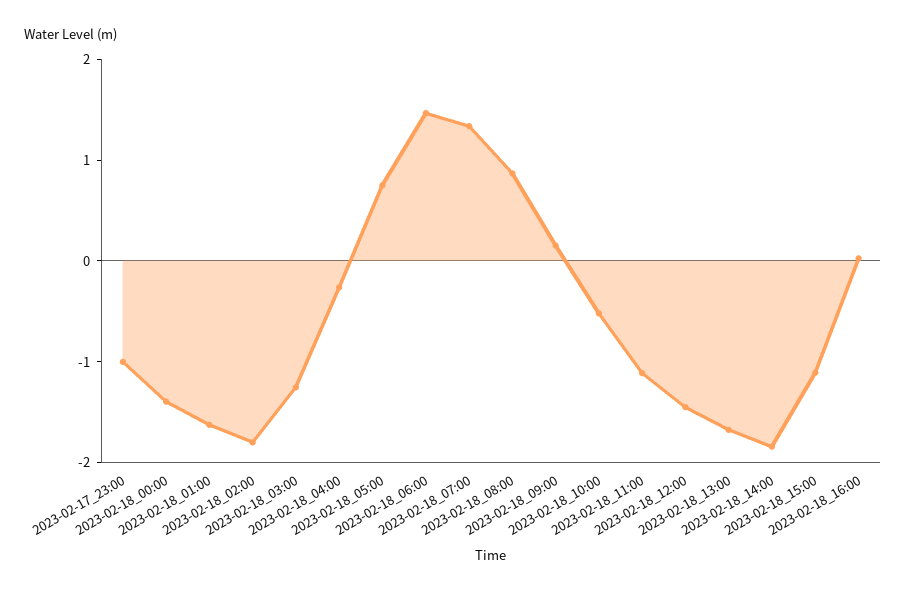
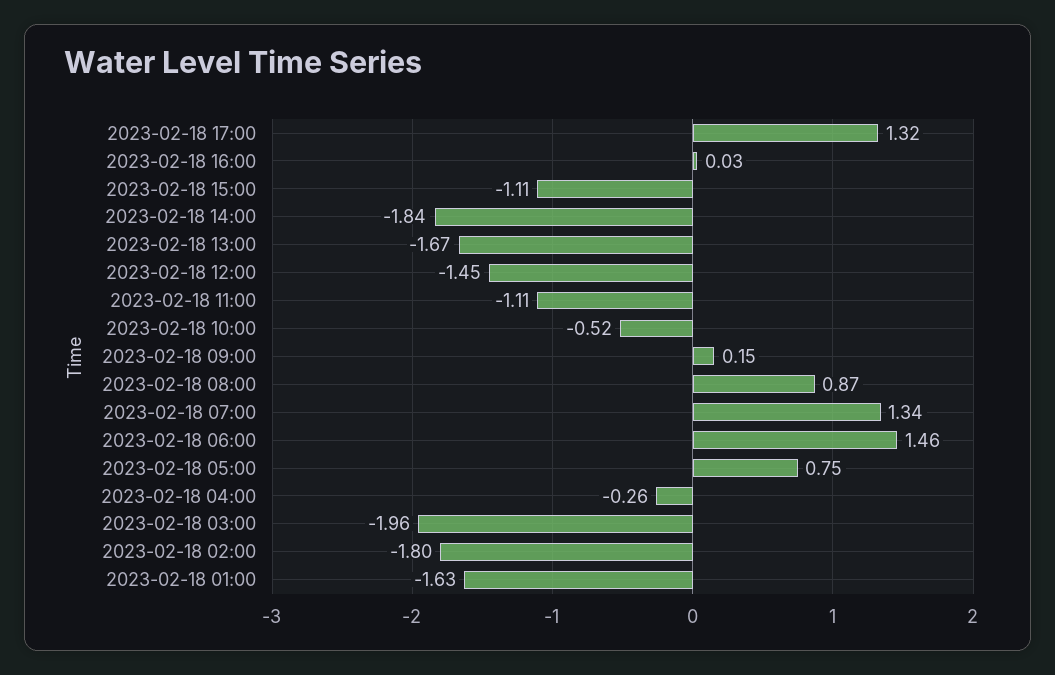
2023-02-17_23:00: -1 -> none
2023-02-18_00:00: -1.4 -> none
2023-02-18_03:00: -1.2 -> -1.96
2023-02-18 17:00: none -> 1.32

